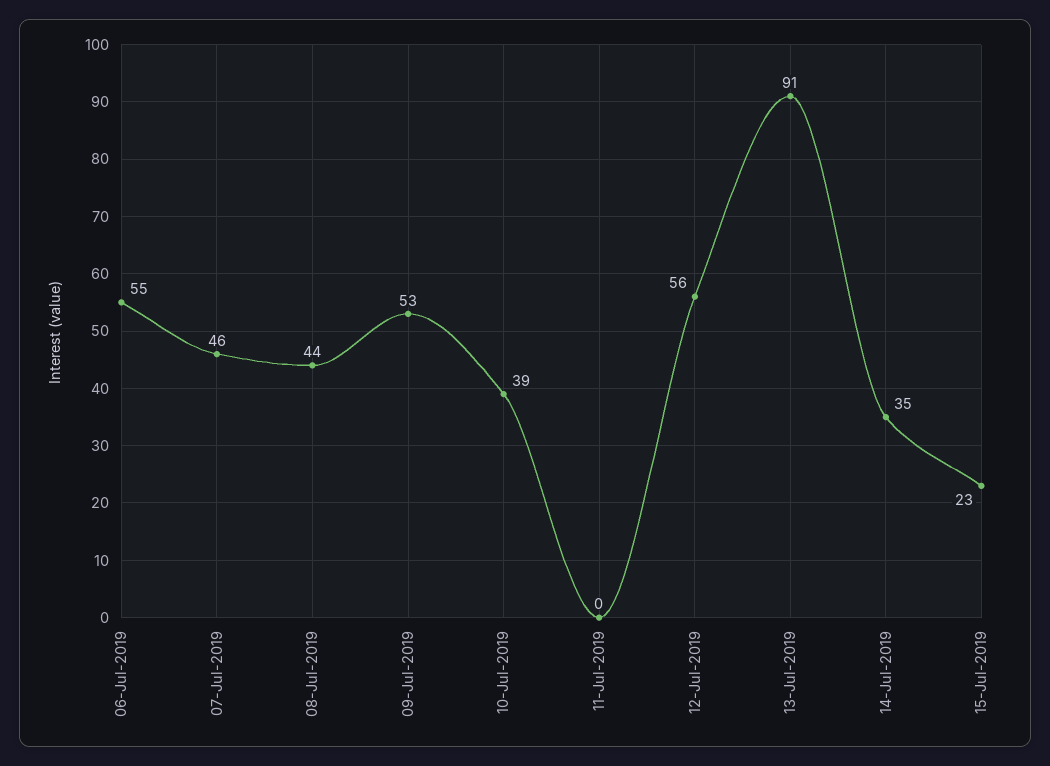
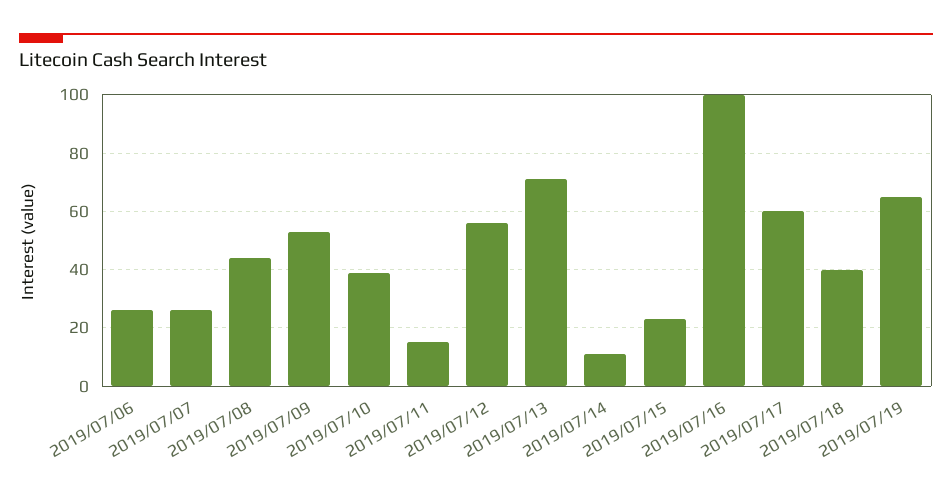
06-Jul-2019: 55 -> 25
07-Jul-2019: 46 -> 25
11-Jul-2019: 0 -> 15
13-Jul-2019: 91 -> 70
14-Jul-2019: 35 -> 10
2019/07/16: none -> 100
2019/07/17: none -> 60
2019/07/18: none -> 40
2019/07/19: none -> 65

